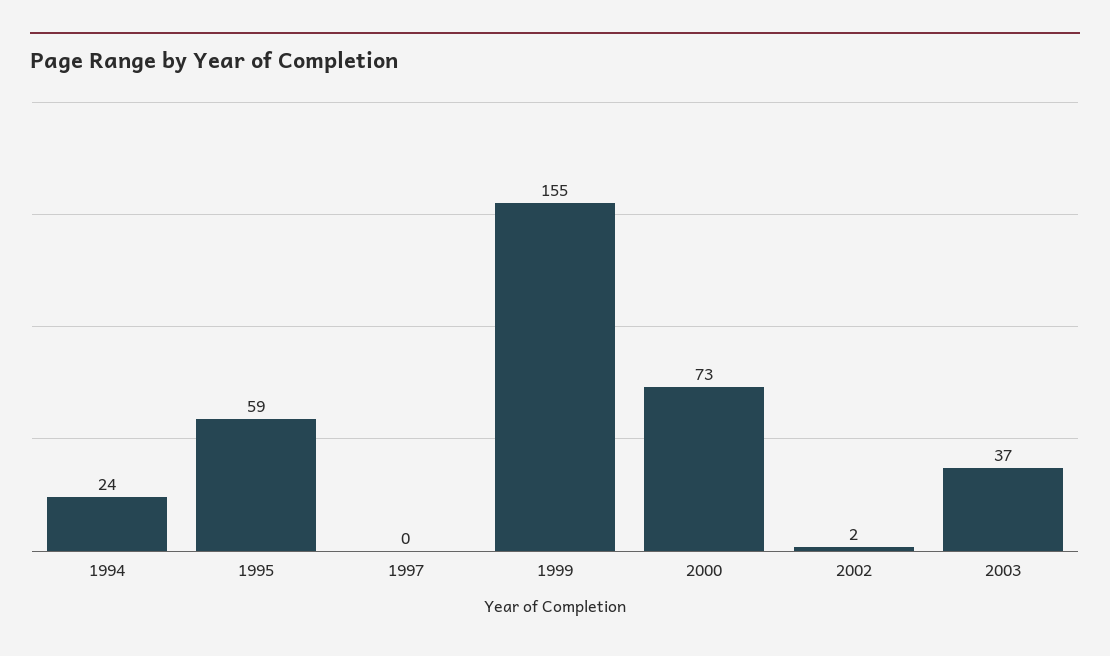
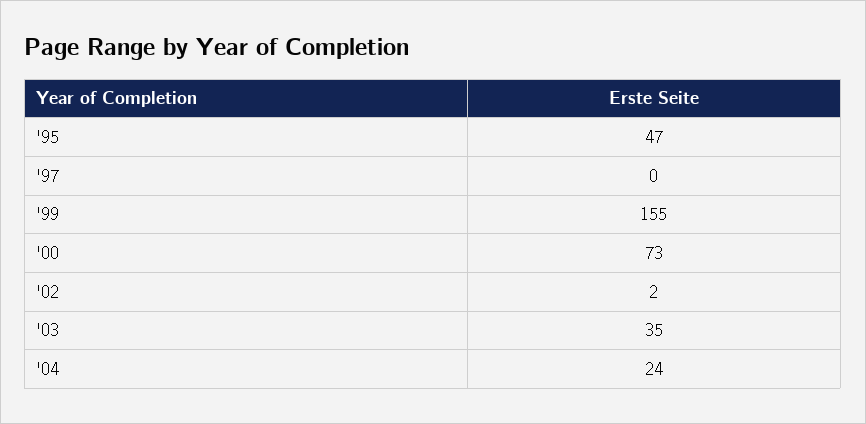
1994: 24 -> none
1995: 59 -> 47
2003: 37 -> 35
'04: none -> 24

